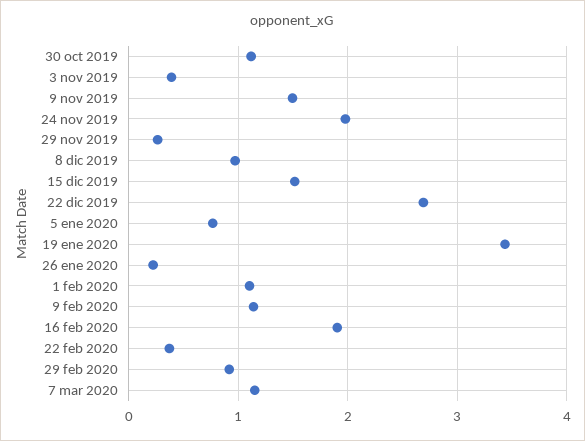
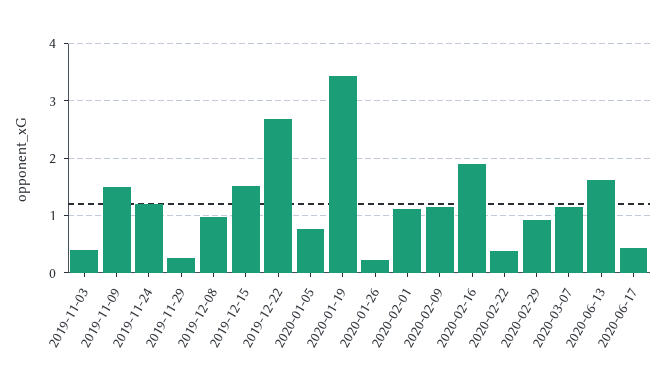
30 oct 2019: 1.1 -> none
24 nov 2019: 2 -> 1.2
2020-06-13: none -> 1.6
2020-06-17: none -> 0.4

